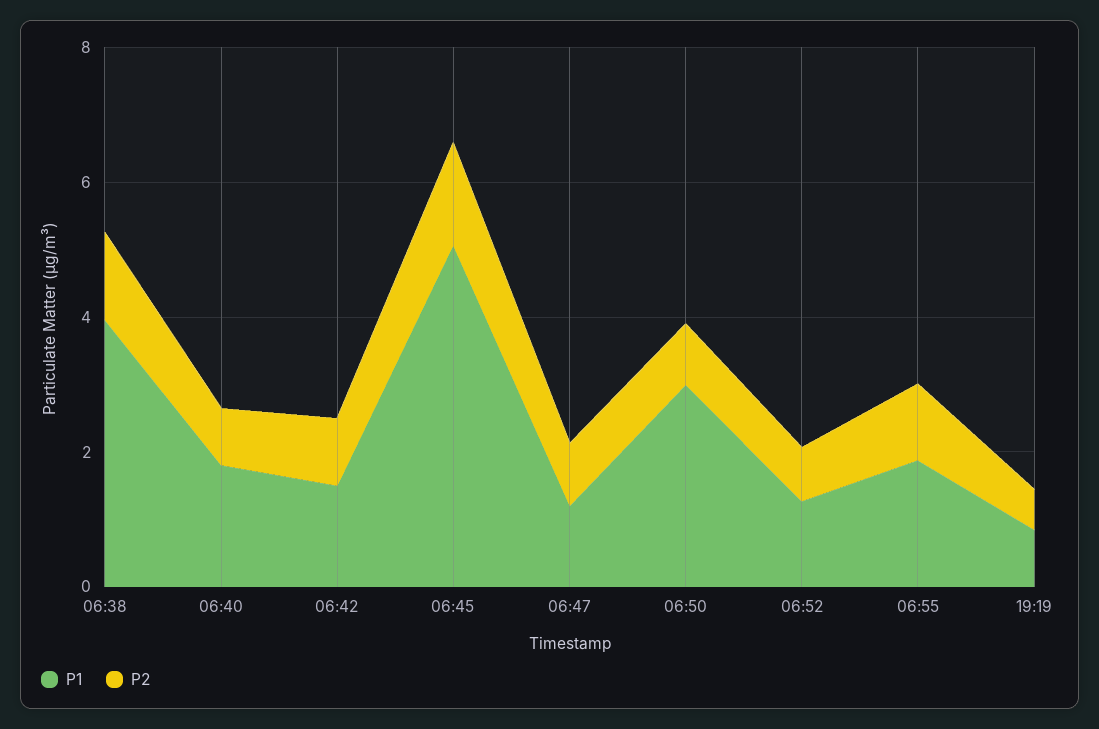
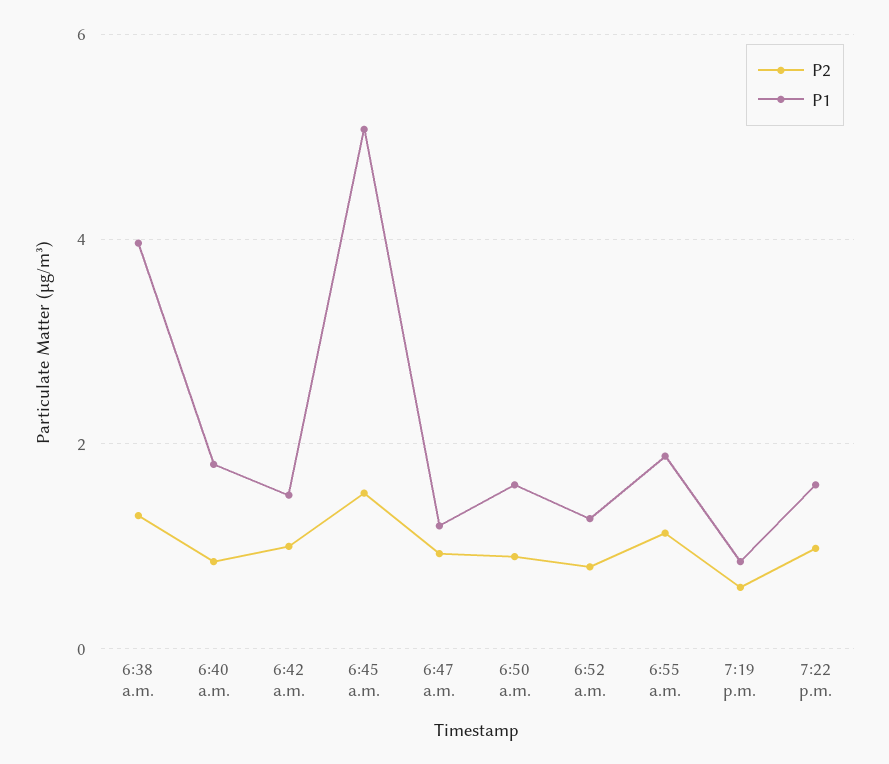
P1, 06:50: 3 -> 1.6
P2, 7:22 p.m.: none -> 1
P1, 7:22 p.m.: none -> 1.6

